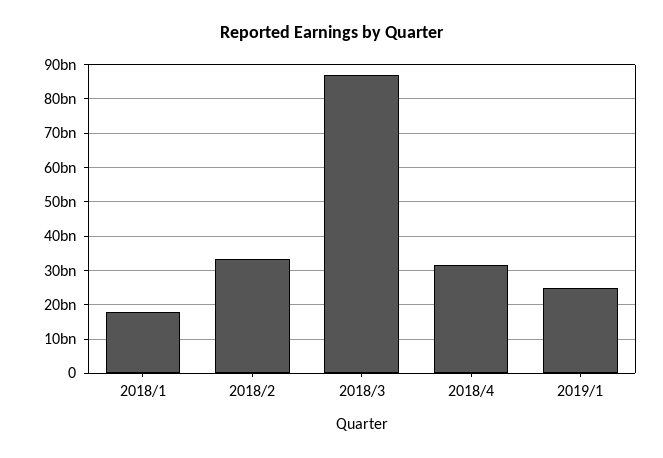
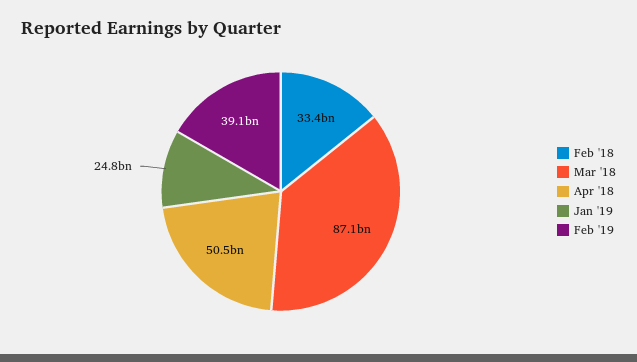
2018/1: 18000000000 -> none
2018/4: 32000000000 -> 50500000000
Feb '19: none -> 39100000000

